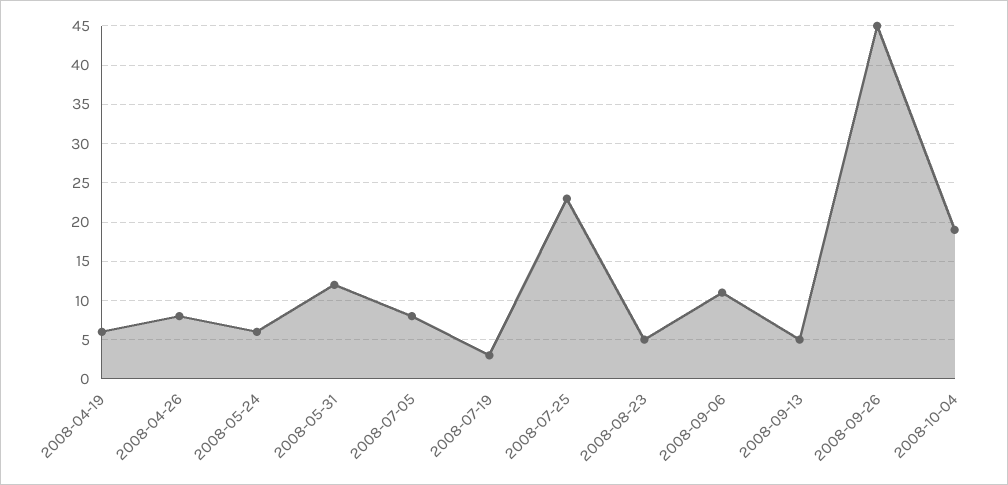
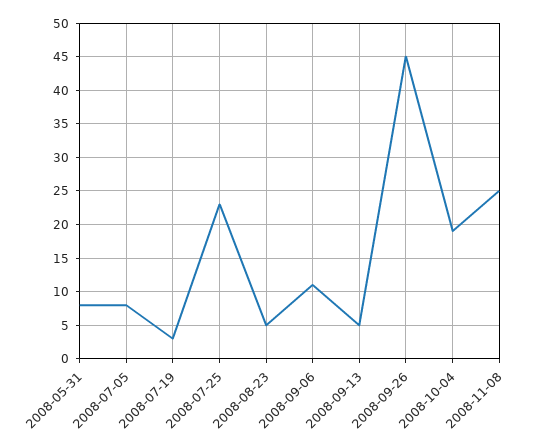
2008-04-19: 6 -> none
2008-04-26: 8 -> none
2008-05-24: 6 -> none
2008-05-31: 12 -> 8
2008-11-08: none -> 25

